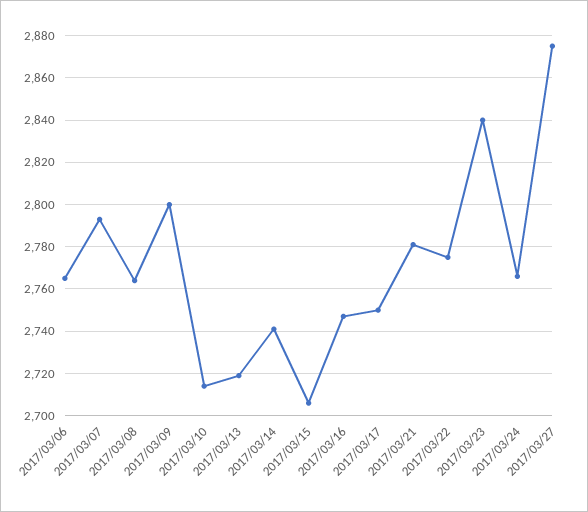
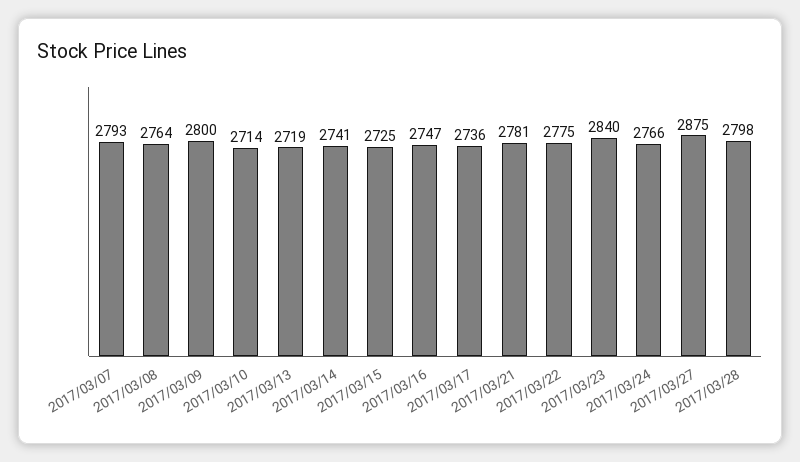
2017/03/06: 2765 -> none
2017/03/15: 2705 -> 2725
2017/03/17: 2750 -> 2736
2017/03/28: none -> 2798

